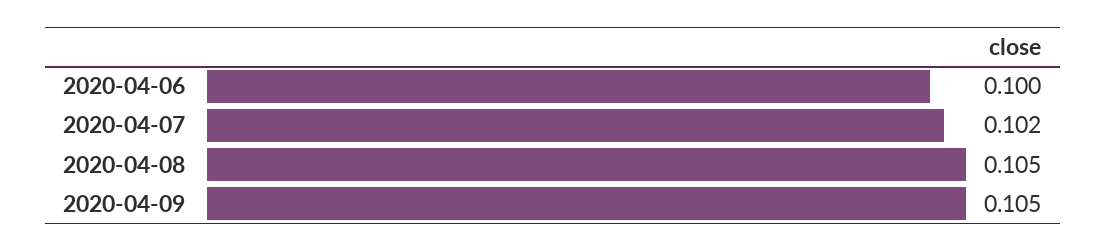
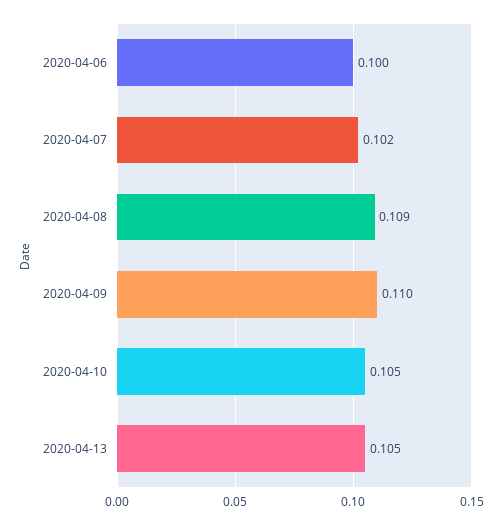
2020-04-08: 0.105 -> 0.109
2020-04-09: 0.105 -> 0.11
2020-04-10: none -> 0.105
2020-04-13: none -> 0.105

